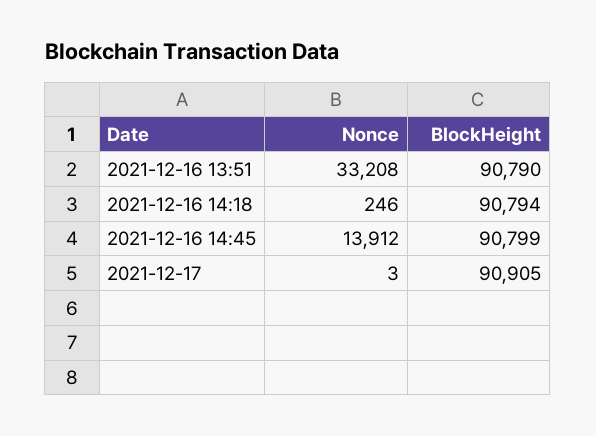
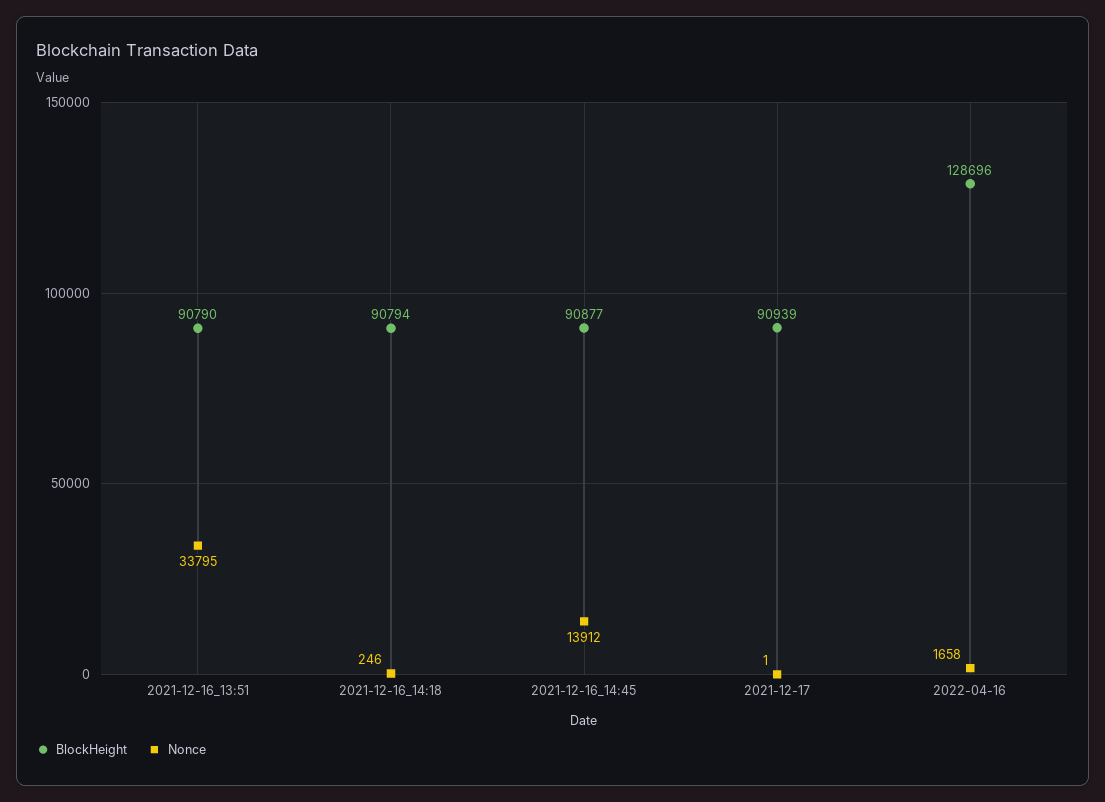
Nonce, 2021-12-16 13:51: 33208 -> 33795
BlockHeight, 2021-12-16 14:45: 90799 -> 90877
Nonce, 2021-12-17: 3 -> 1
BlockHeight, 2021-12-17: 90905 -> 90939
BlockHeight, 2022-04-16: none -> 128696
Nonce, 2022-04-16: none -> 1658

